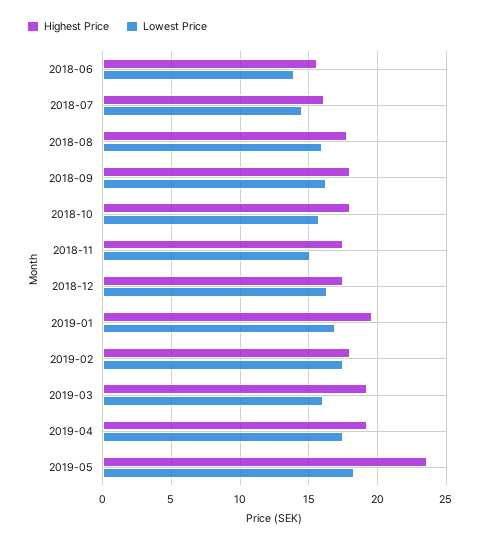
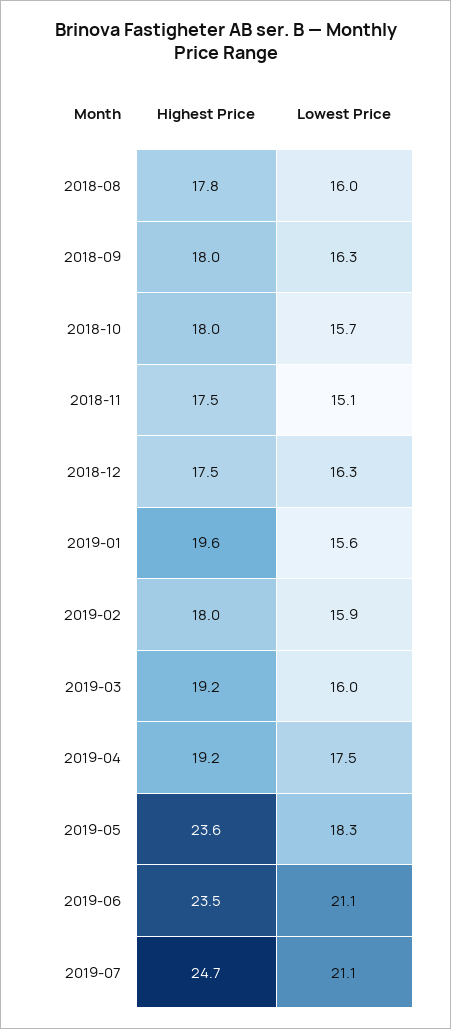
Highest Price, 2018-06: 15.5 -> none
Lowest Price, 2018-06: 14 -> none
Highest Price, 2018-07: 16 -> none
Lowest Price, 2018-07: 14.5 -> none
Lowest Price, 2019-01: 17 -> 15.6
Lowest Price, 2019-02: 17.5 -> 15.9
Highest Price, 2019-06: none -> 23.5
Lowest Price, 2019-06: none -> 21.1
Highest Price, 2019-07: none -> 24.7
Lowest Price, 2019-07: none -> 21.1

